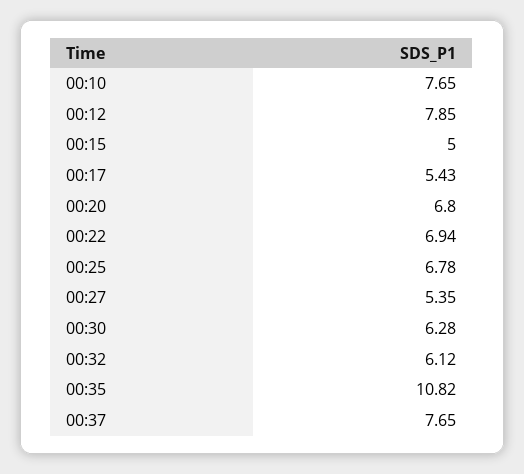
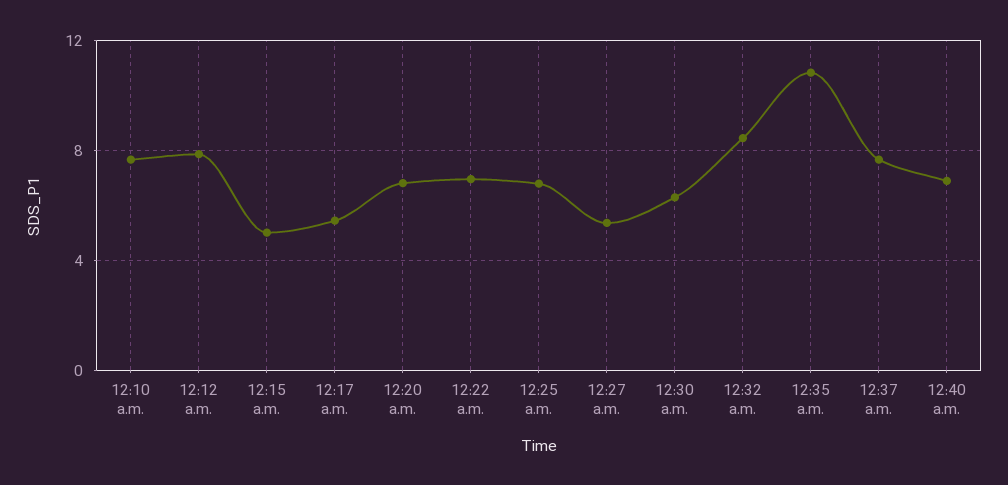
00:32: 6.12 -> 8.5
12:40 a.m.: none -> 7

